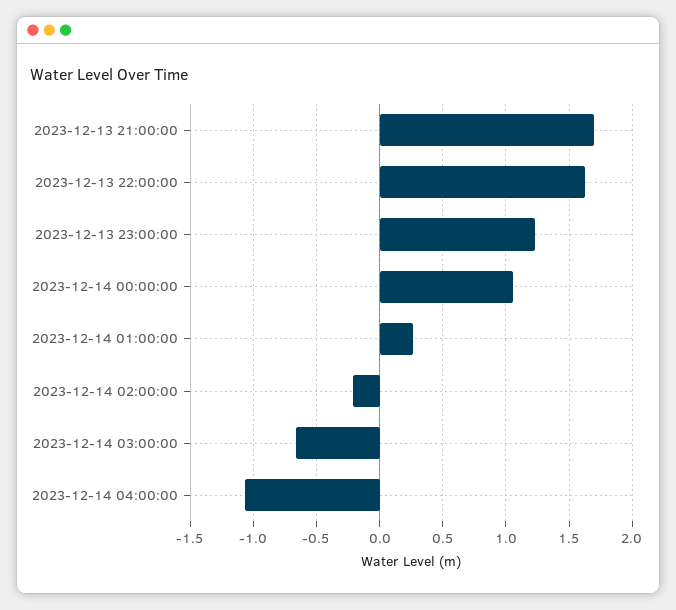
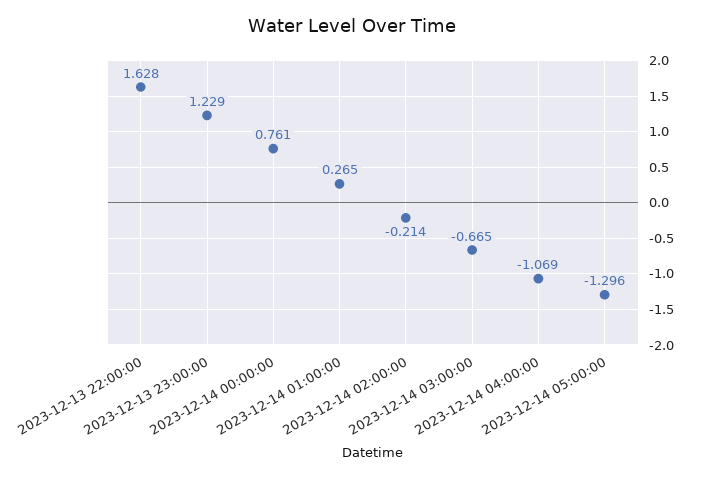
2023-12-13 21:00:00: 1.7 -> none
2023-12-14 00:00:00: 1.05 -> 0.761
2023-12-14 05:00:00: none -> -1.296

